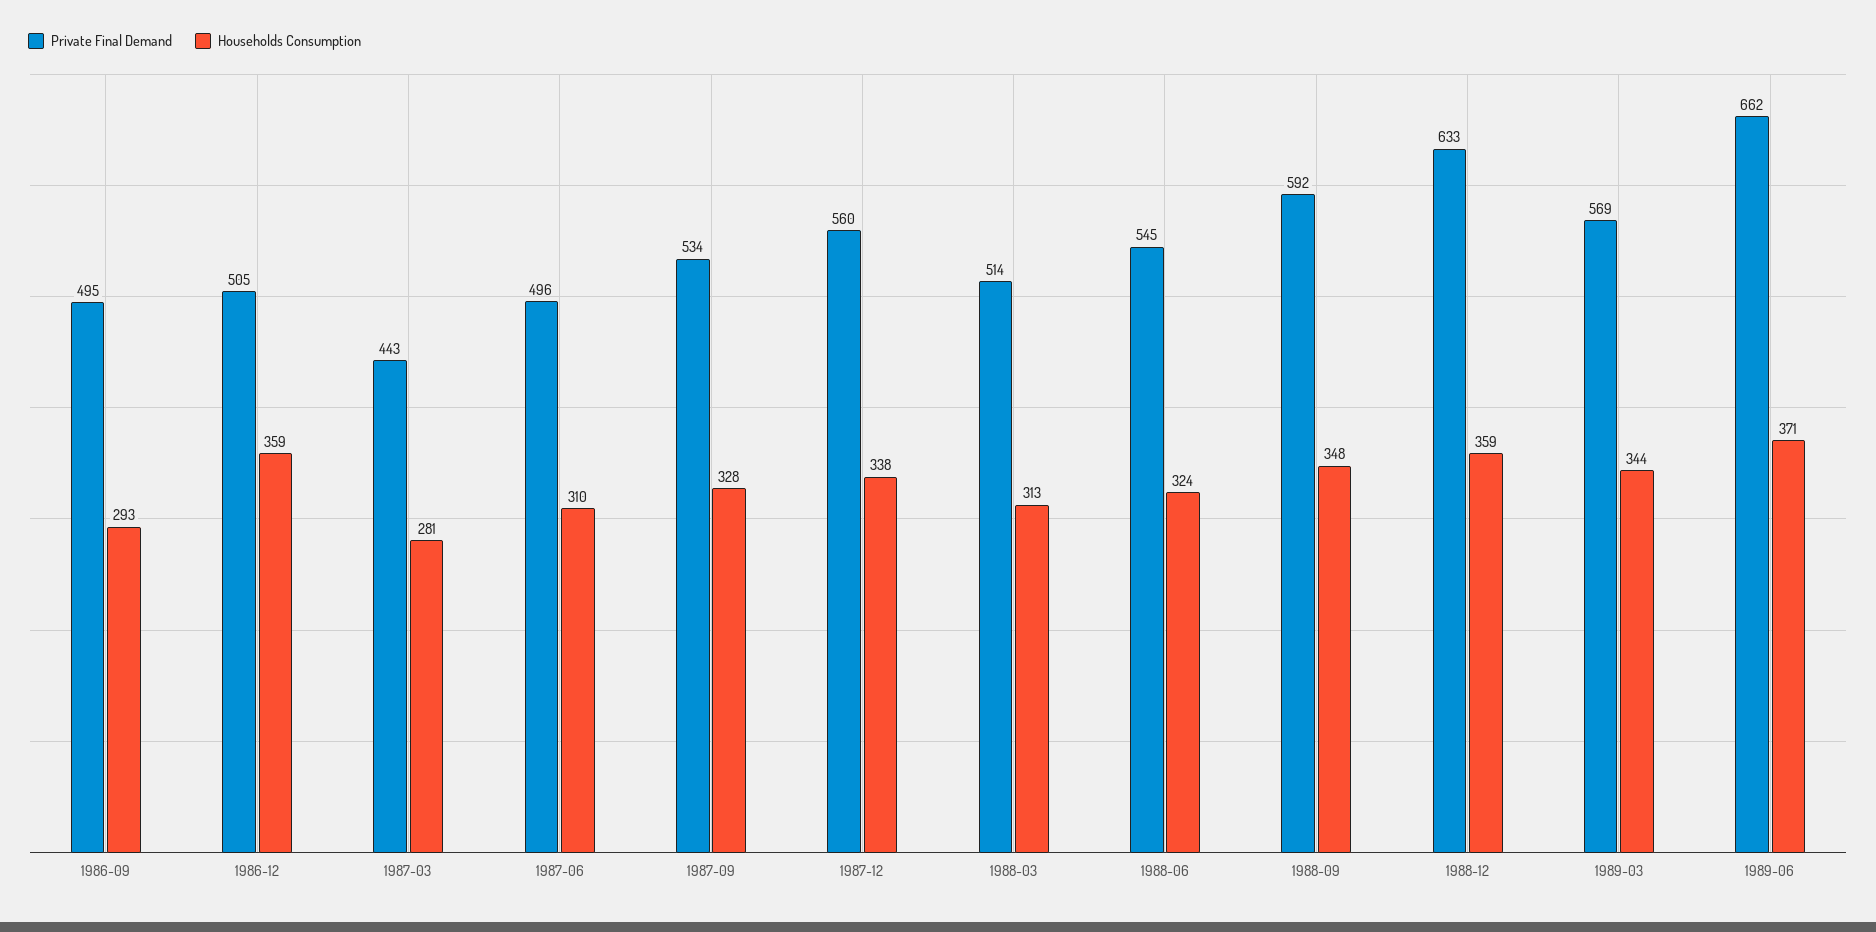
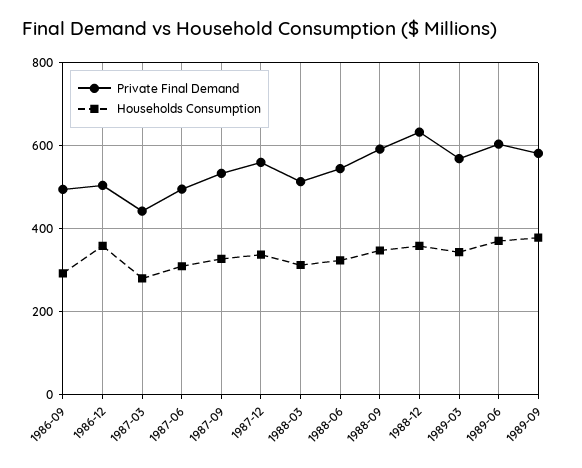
Private Final Demand, 1989-06: 662 -> 600
Private Final Demand, 1989-09: none -> 580
Households Consumption, 1989-09: none -> 380

